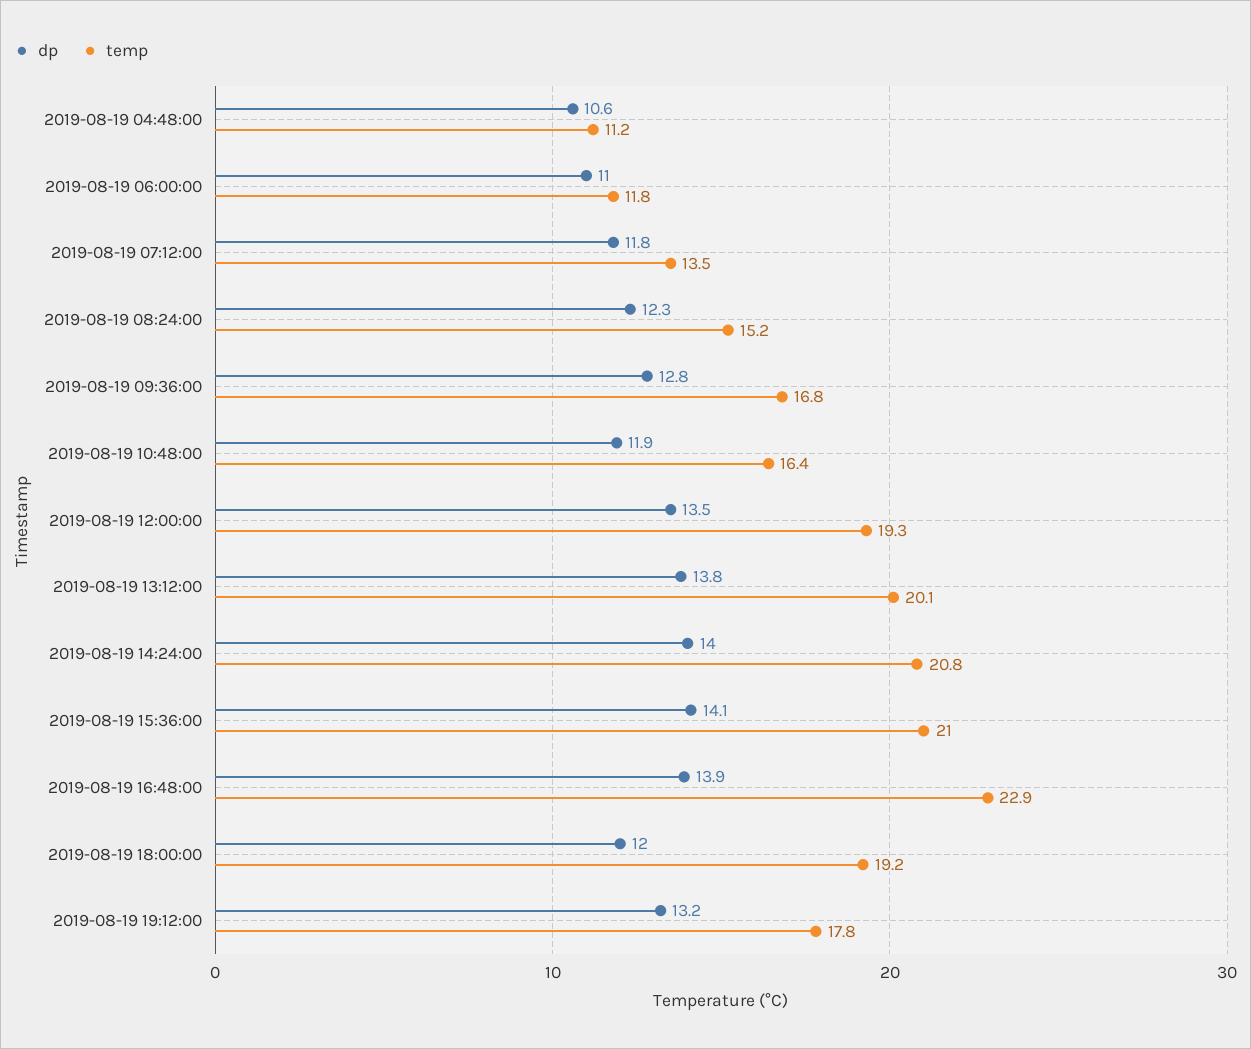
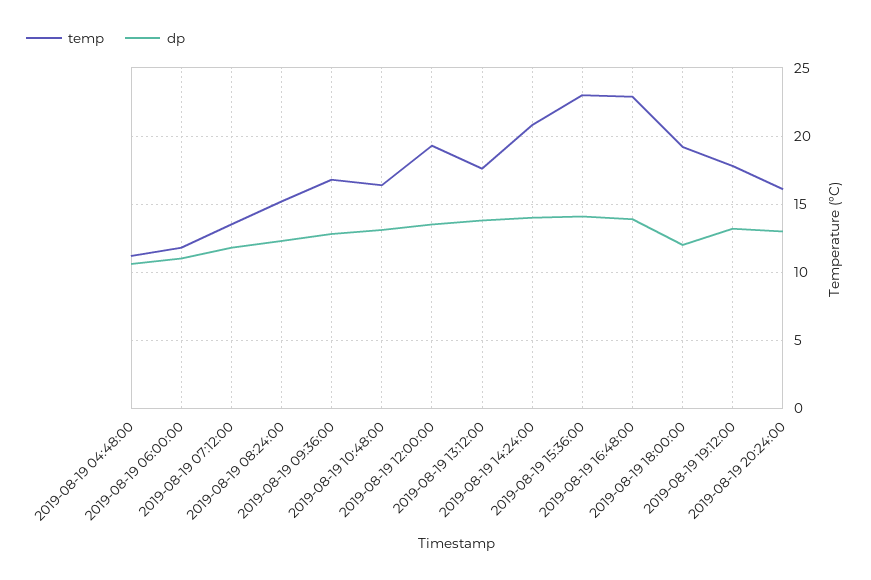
dp, 2019-08-19 10:48:00: 11.9 -> 13
temp, 2019-08-19 13:12:00: 20.1 -> 17.5
temp, 2019-08-19 15:36:00: 21 -> 23
temp, 2019-08-19 20:24:00: none -> 16
dp, 2019-08-19 20:24:00: none -> 13

